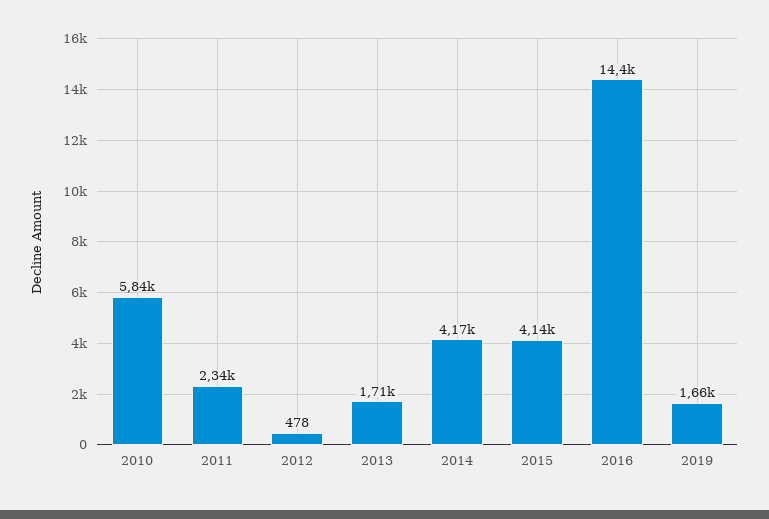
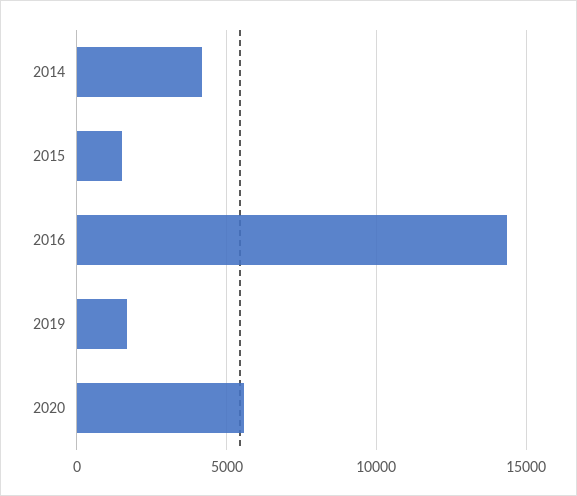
2010: 5840 -> none
2011: 2340 -> none
2012: 478 -> none
2013: 1710 -> none
2015: 4140 -> 1500
2020: none -> 5500

